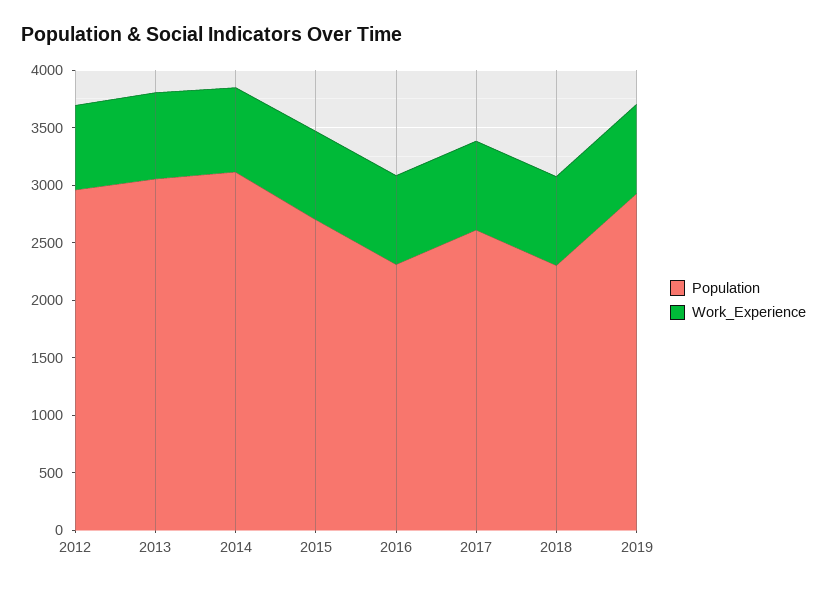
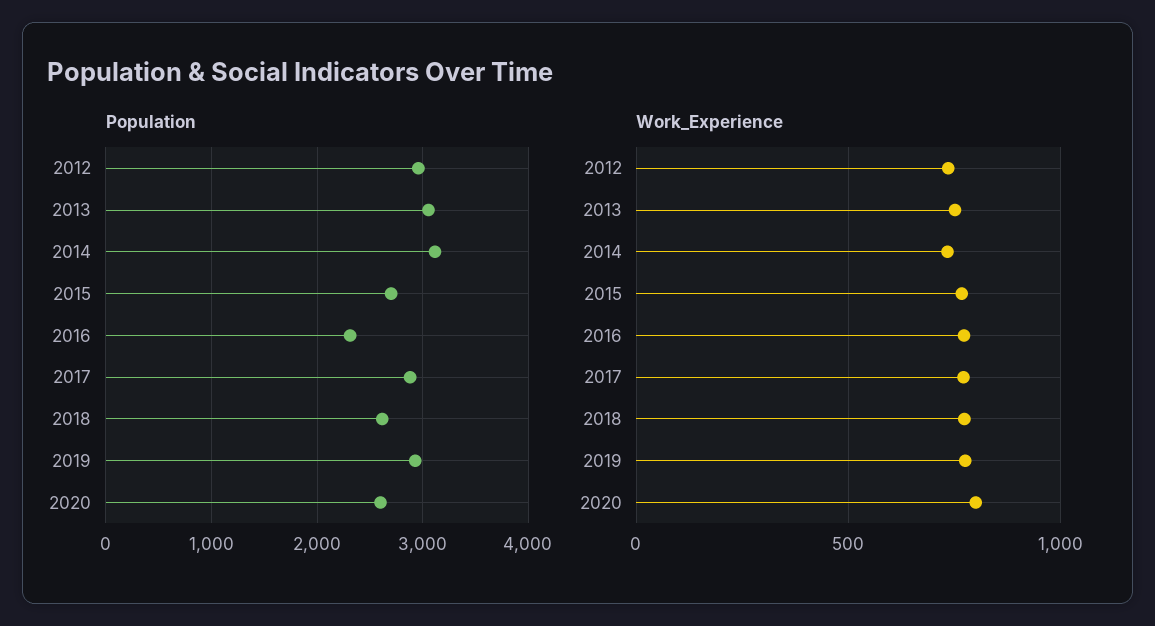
Population, 2017: 2600 -> 2900
Population, 2018: 2300 -> 2600
Population, 2020: none -> 2600
Work_Experience, 2020: none -> 800

